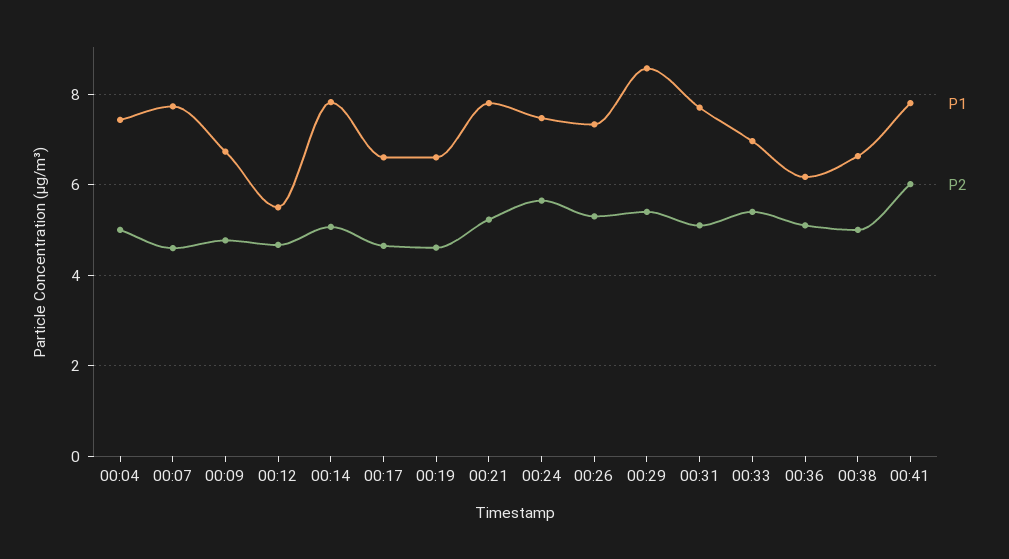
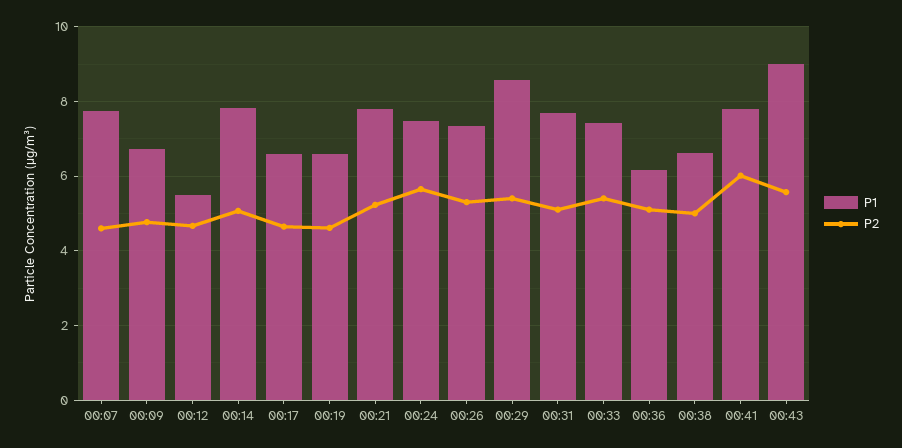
P1, 00:04: 7.4 -> none
P2, 00:04: 5 -> none
P1, 00:33: 7 -> 7.4
P1, 00:43: none -> 9
P2, 00:43: none -> 5.6

